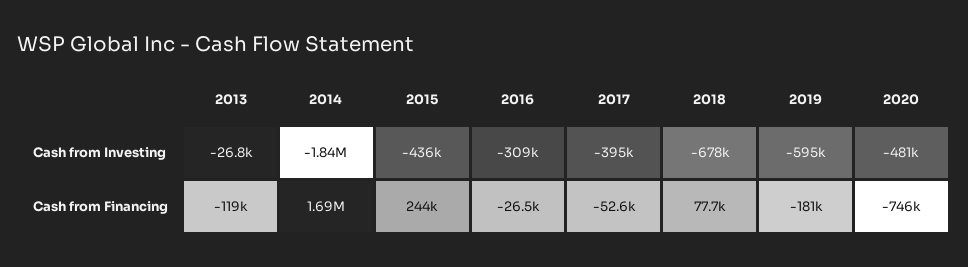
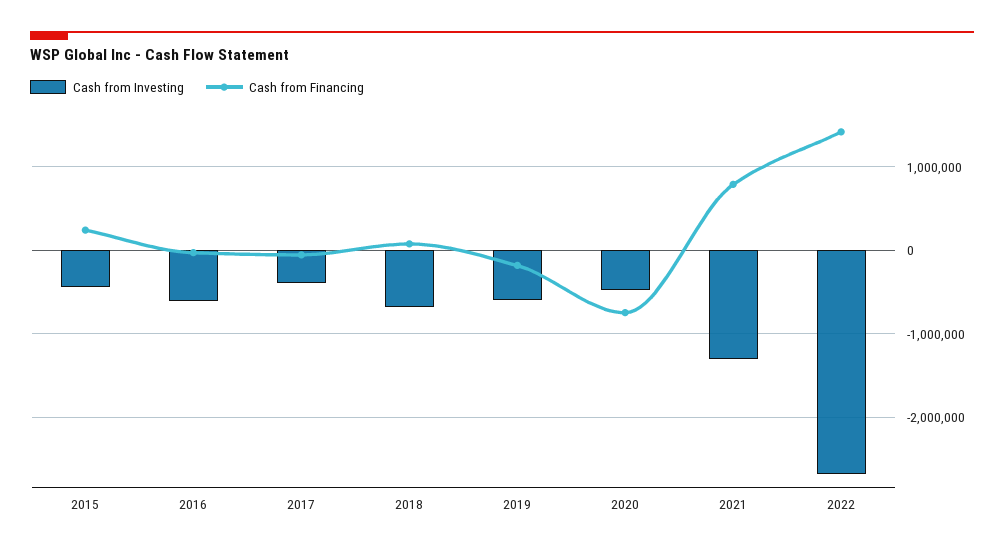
Cash from Investing, 2013: -26800 -> none
Cash from Investing, 2014: -1840000 -> none
Cash from Investing, 2016: -309000 -> -600000
Cash from Financing, 2013: -119000 -> none
Cash from Financing, 2014: 1690000 -> none
Cash from Investing, 2021: none -> -1300000
Cash from Financing, 2021: none -> 800000
Cash from Investing, 2022: none -> -2700000
Cash from Financing, 2022: none -> 1400000

